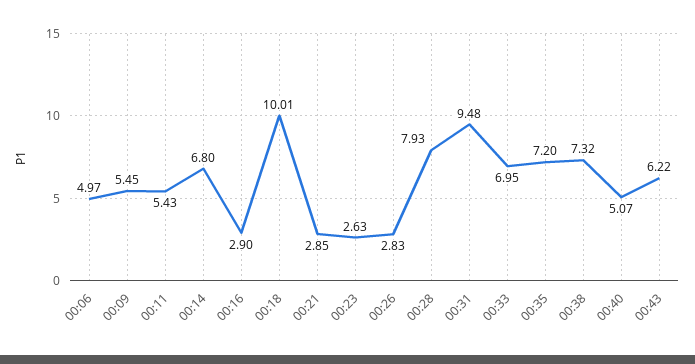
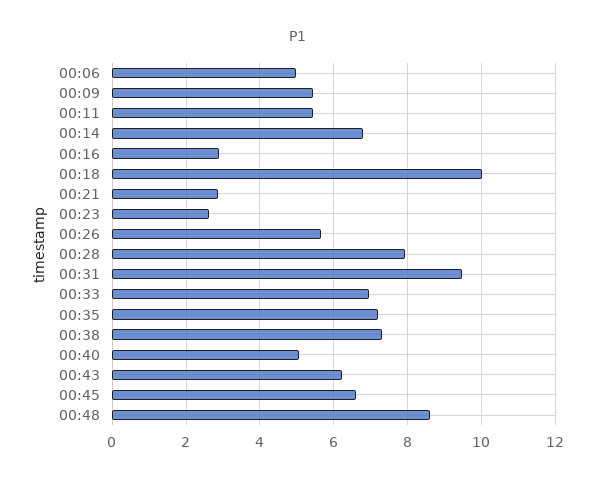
00:26: 2.83 -> 5.6
00:45: none -> 6.6
00:48: none -> 8.6

